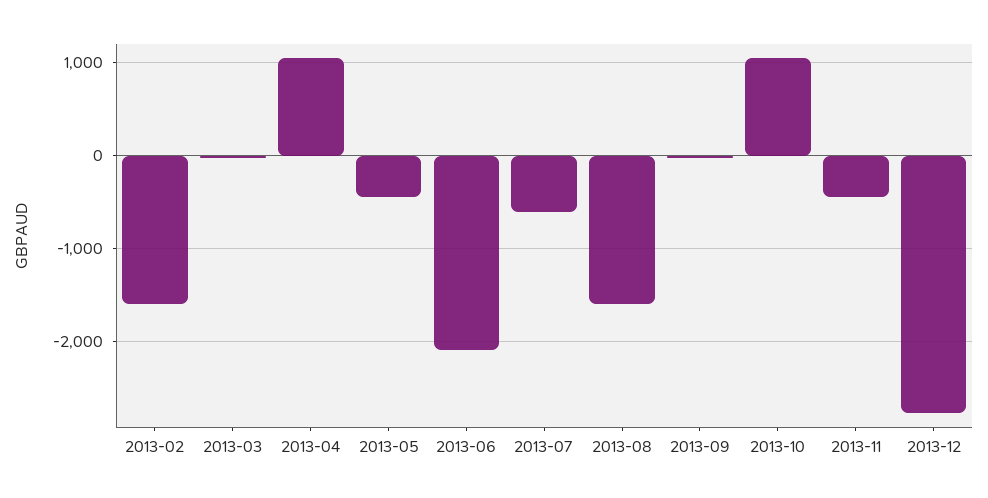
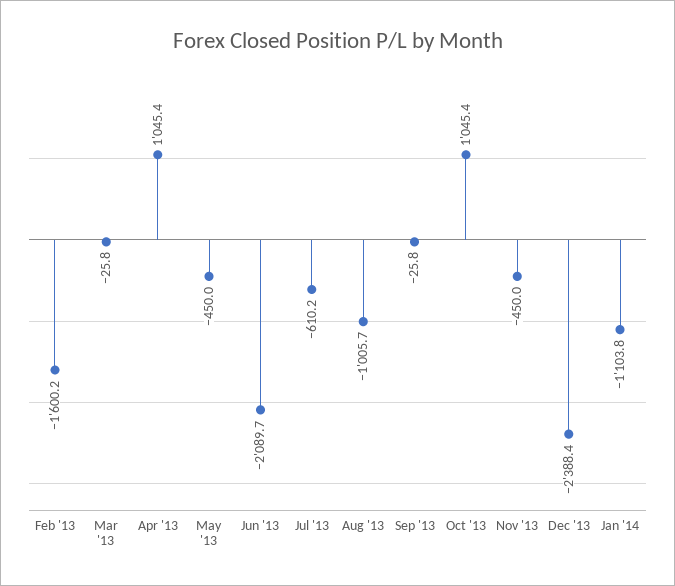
2013-08: -1600 -> -1005.7
2013-12: -2800 -> -2388.4
Jan '14: none -> -1103.8

